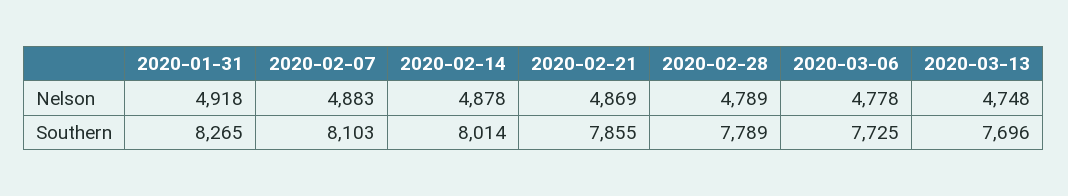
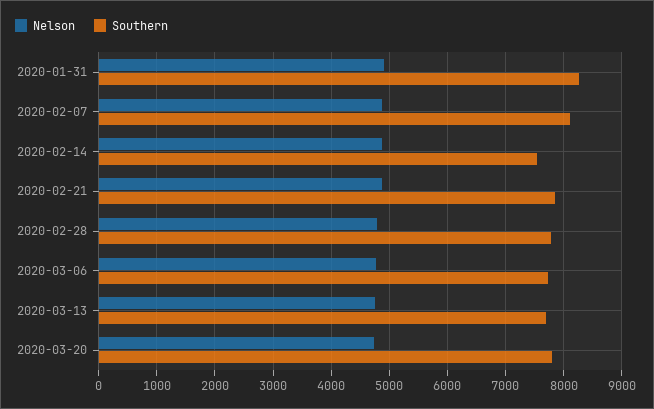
Southern, 2020-02-14: 8014 -> 7600
Nelson, 2020-03-20: none -> 4800
Southern, 2020-03-20: none -> 7800

